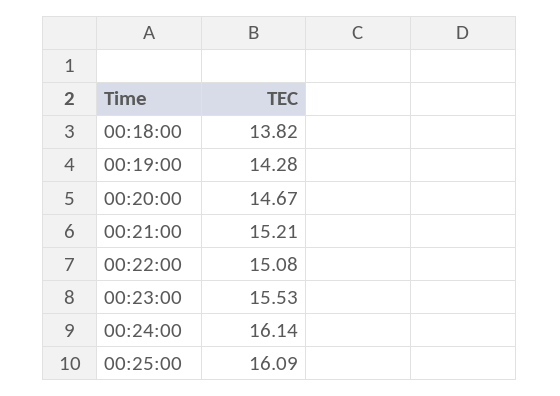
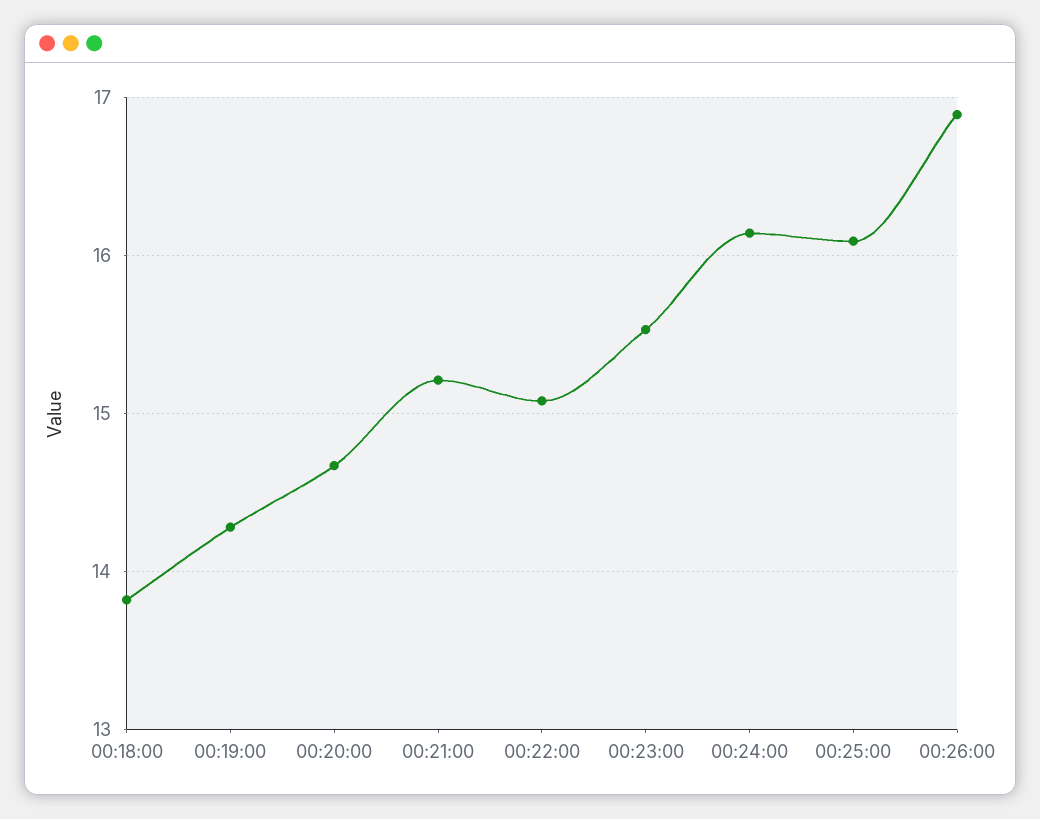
00:26:00: none -> 16.9

